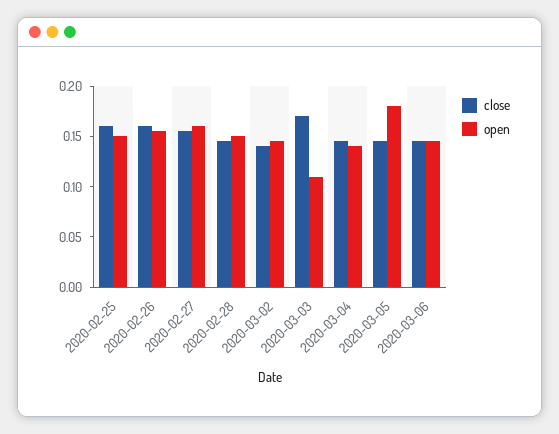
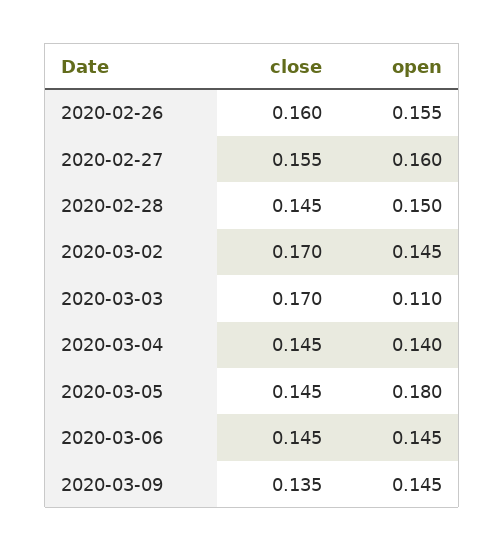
close, 2020-02-25: 0.16 -> none
open, 2020-02-25: 0.15 -> none
close, 2020-03-02: 0.14 -> 0.17
close, 2020-03-09: none -> 0.135
open, 2020-03-09: none -> 0.145

